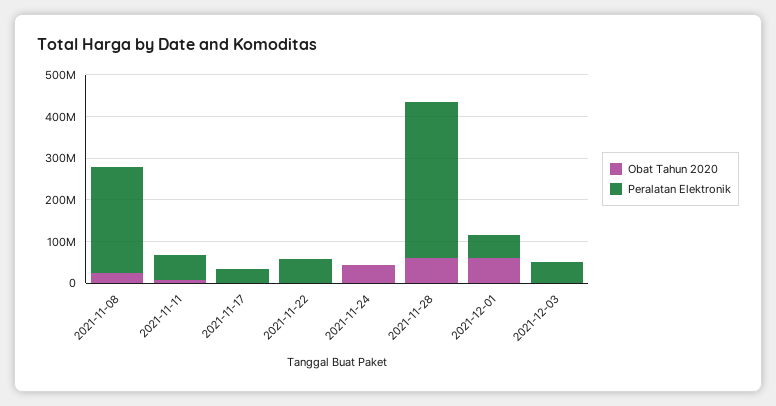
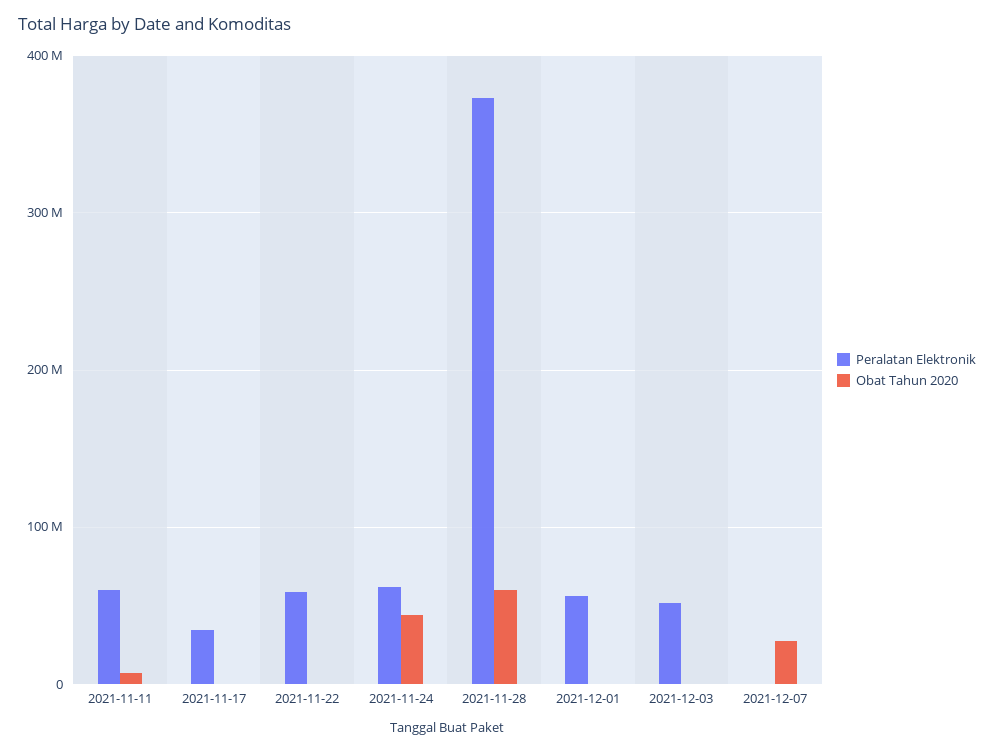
Obat Tahun 2020, 2021-11-08: 20000000 -> none
Peralatan Elektronik, 2021-11-08: 260000000 -> none
Peralatan Elektronik, 2021-11-24: 0 -> 60000000
Obat Tahun 2020, 2021-12-01: 60000000 -> 0
Peralatan Elektronik, 2021-12-07: none -> 0
Obat Tahun 2020, 2021-12-07: none -> 30000000

